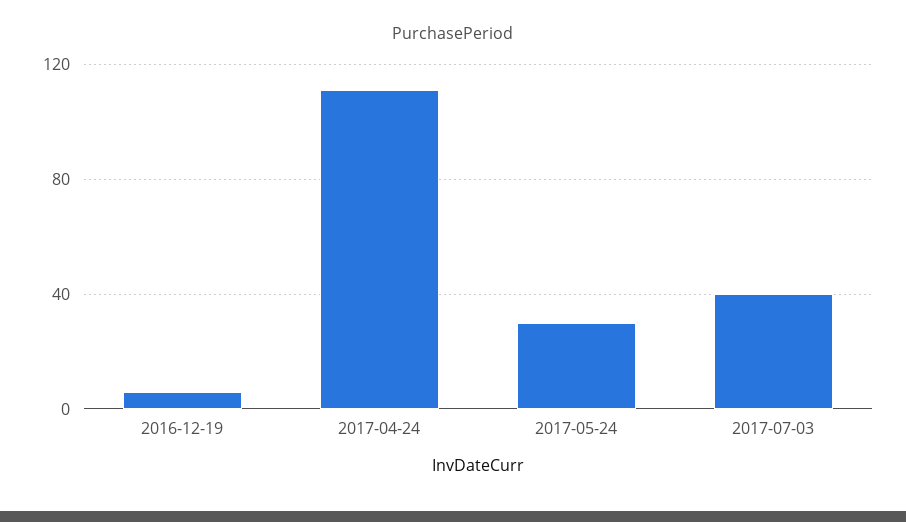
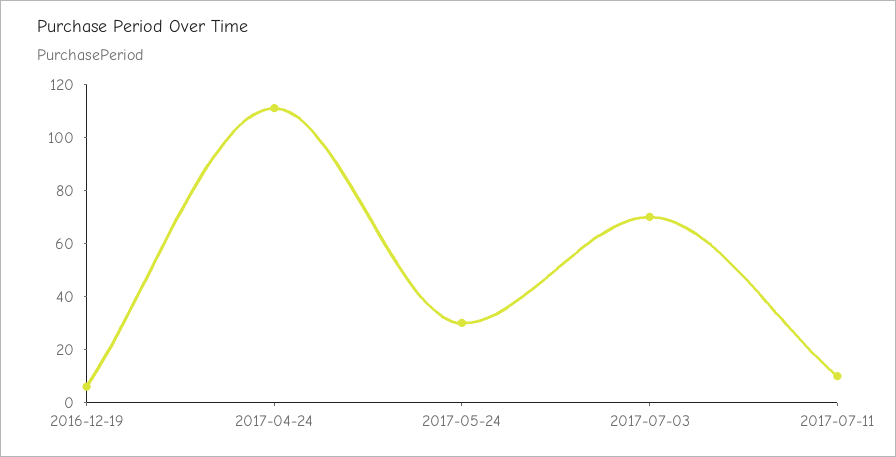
2017-07-03: 40 -> 70
2017-07-11: none -> 10

